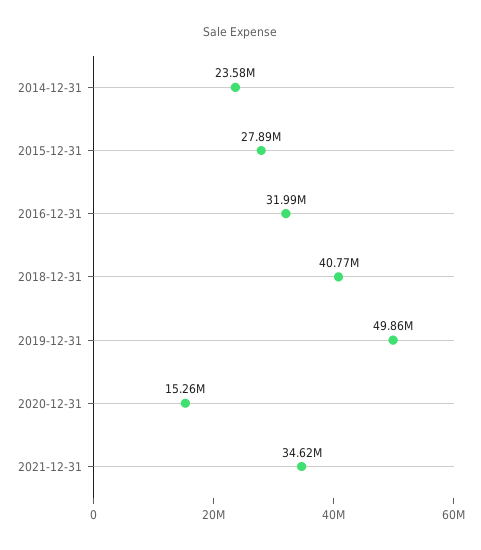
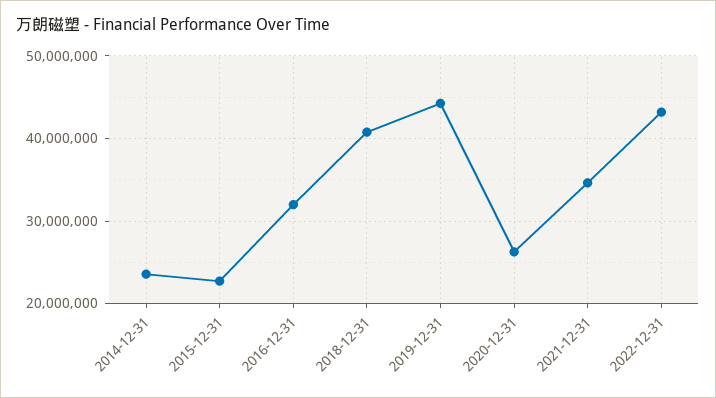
2015-12-31: 27890000 -> 23000000
2019-12-31: 49860000 -> 44000000
2020-12-31: 15260000 -> 26000000
2022-12-31: none -> 43000000

